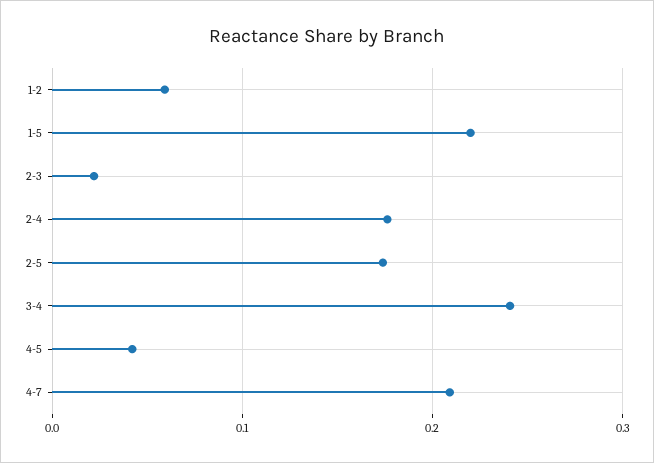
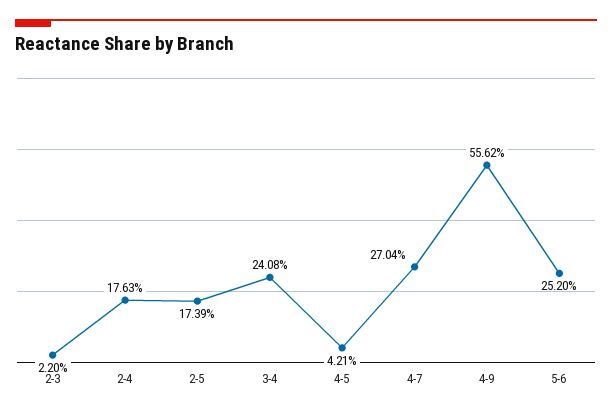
1-2: 0.06 -> none
1-5: 0.22 -> none
4-7: 0.21 -> 0.2704
4-9: none -> 0.5562
5-6: none -> 0.252

